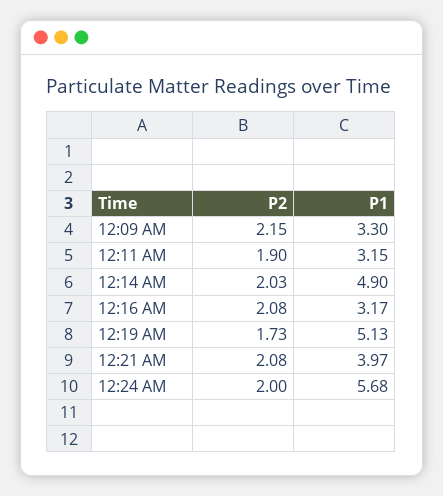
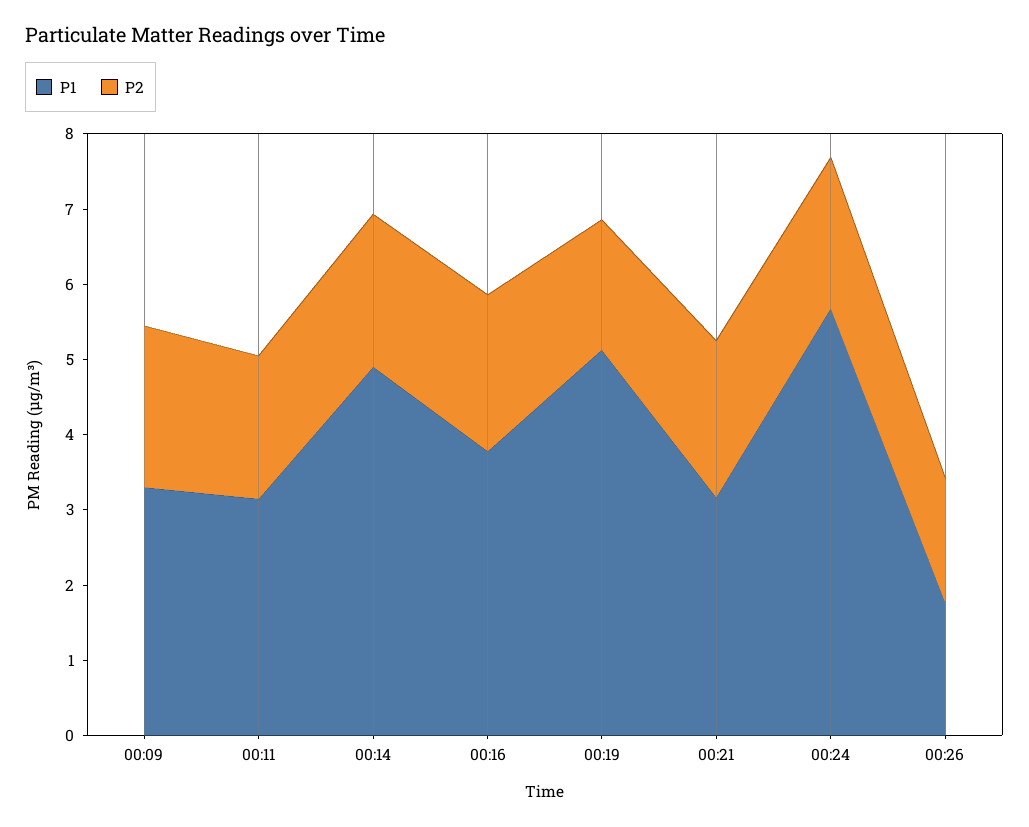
P1, 12:16 AM: 3.17 -> 3.8
P1, 12:21 AM: 3.97 -> 3.2
P1, 00:26: none -> 1.8
P2, 00:26: none -> 1.6

